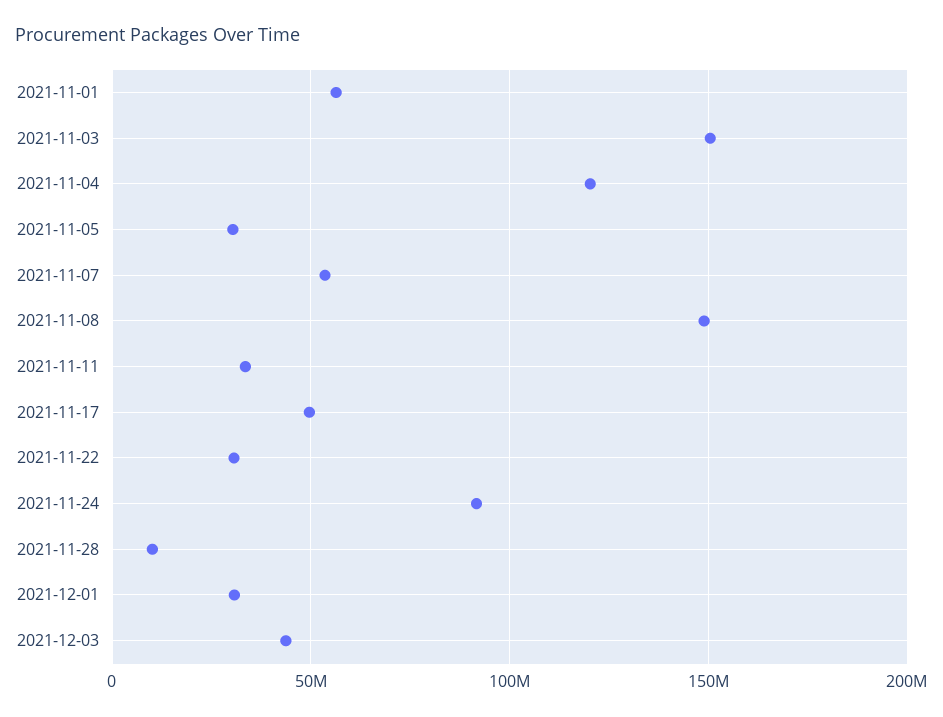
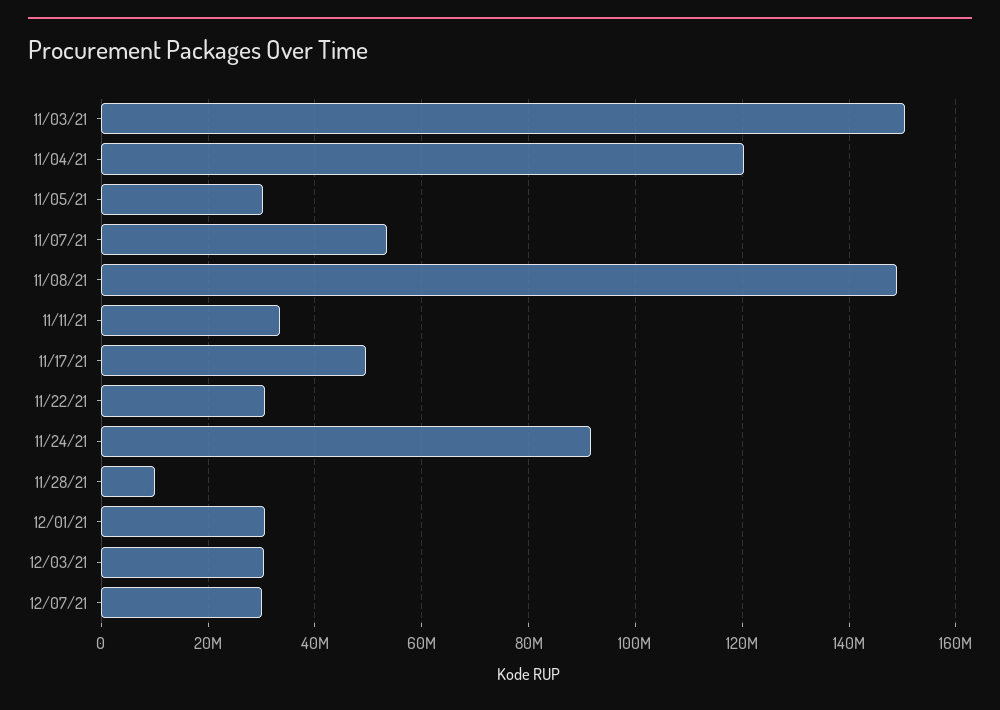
2021-11-01: 55000000 -> none
2021-12-03: 45000000 -> 30000000
12/07/21: none -> 30000000

